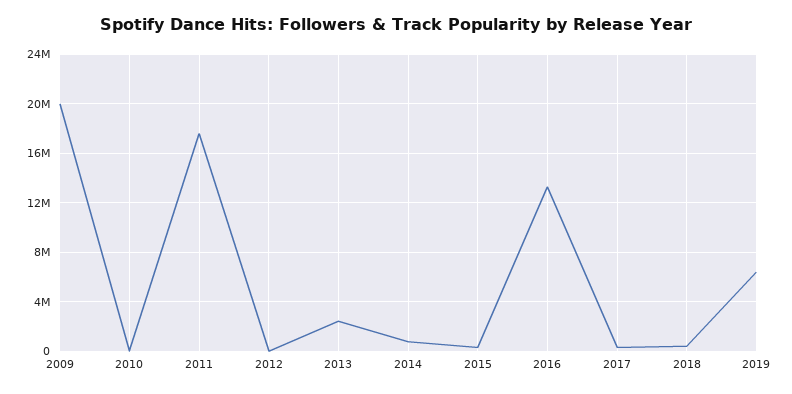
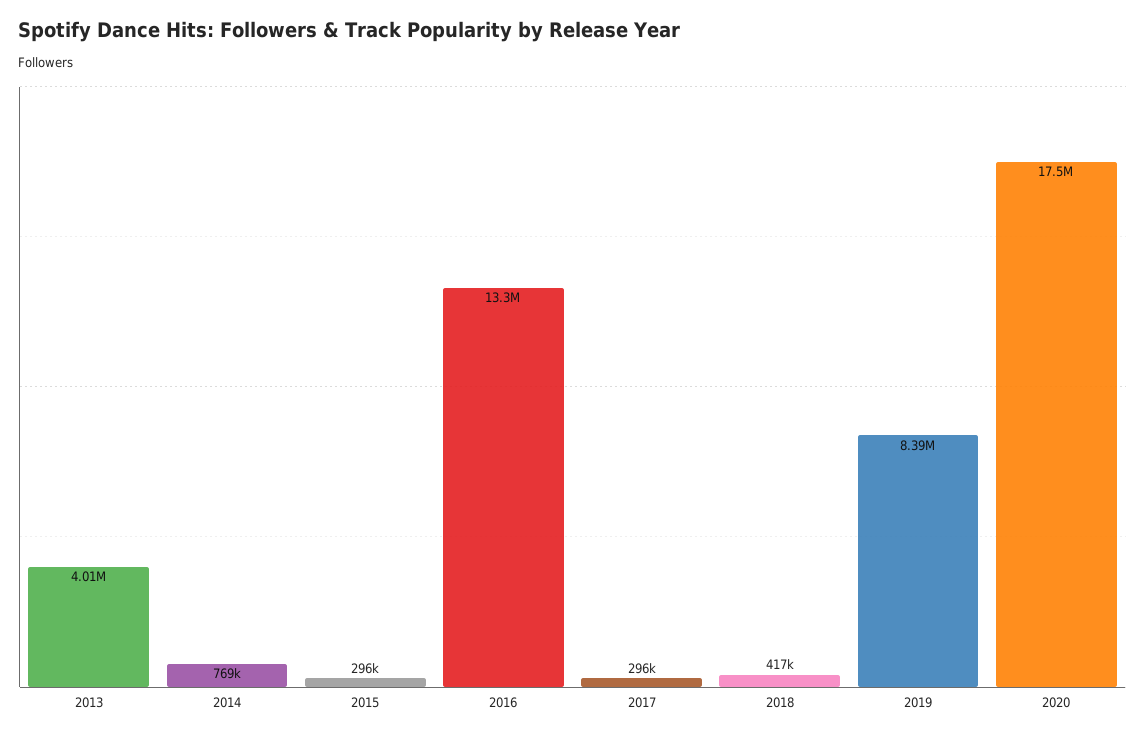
2009: 20000000 -> none
2010: 0 -> none
2011: 17500000 -> none
2012: 0 -> none
2013: 2500000 -> 4010000
2019: 6500000 -> 8390000
2020: none -> 17500000

